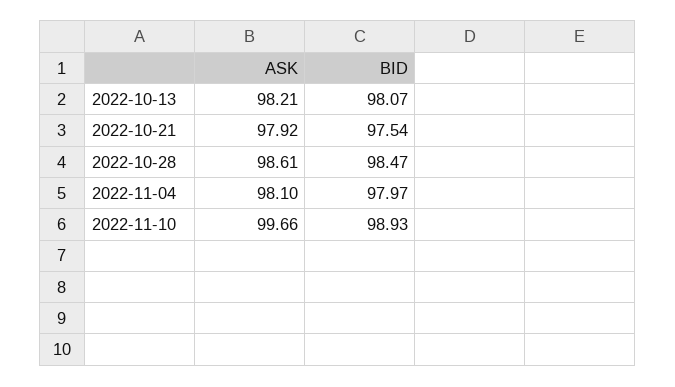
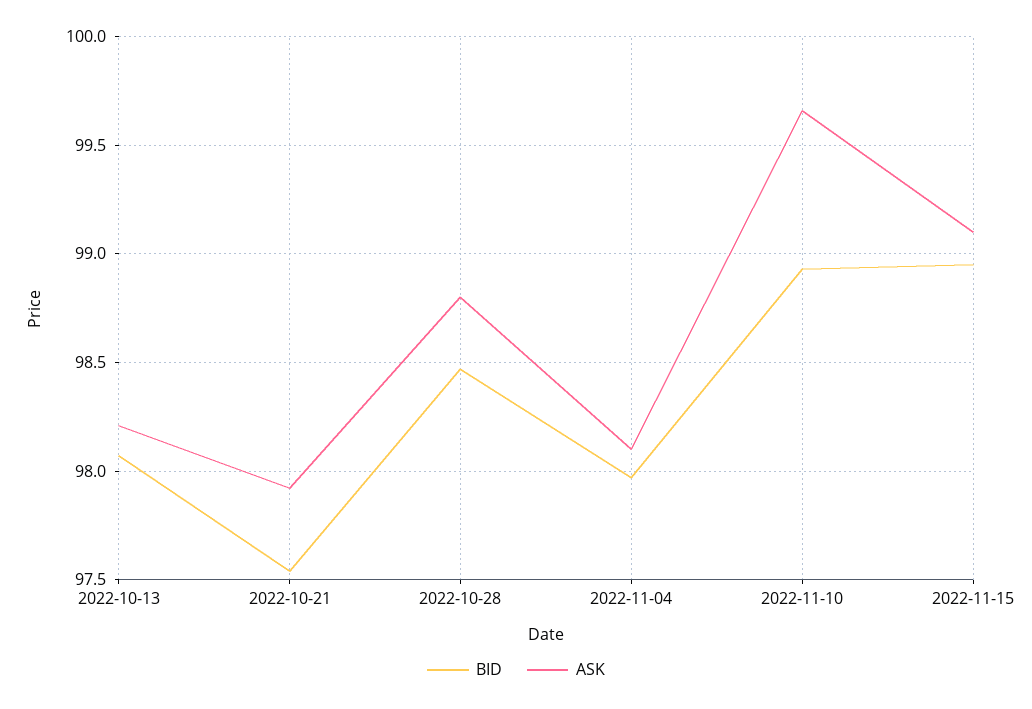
ASK, 2022-10-28: 98.61 -> 98.8
BID, 2022-11-15: none -> 98.95
ASK, 2022-11-15: none -> 99.1

